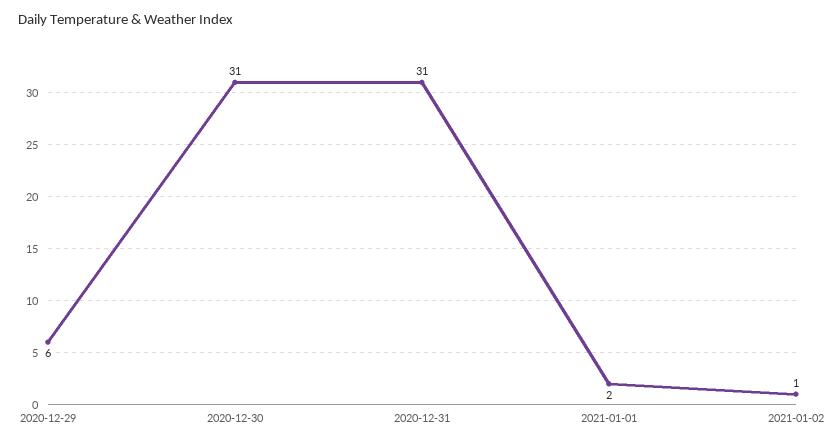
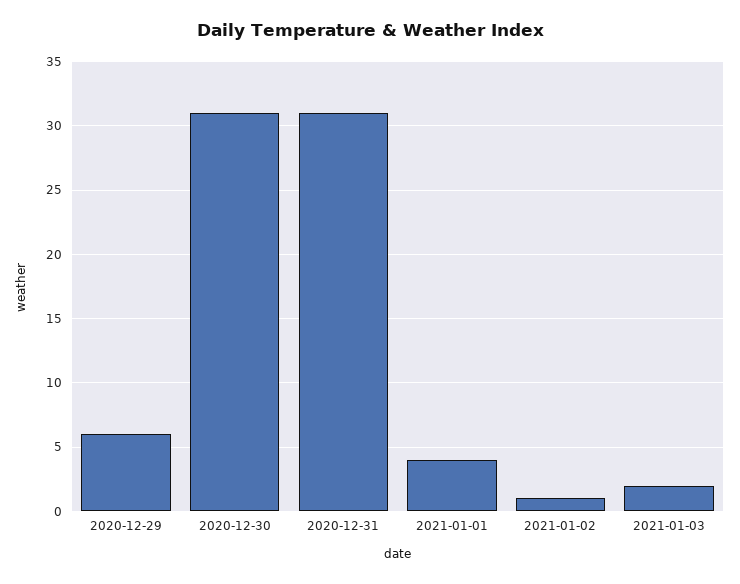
2021-01-01: 2 -> 4
2021-01-03: none -> 2

